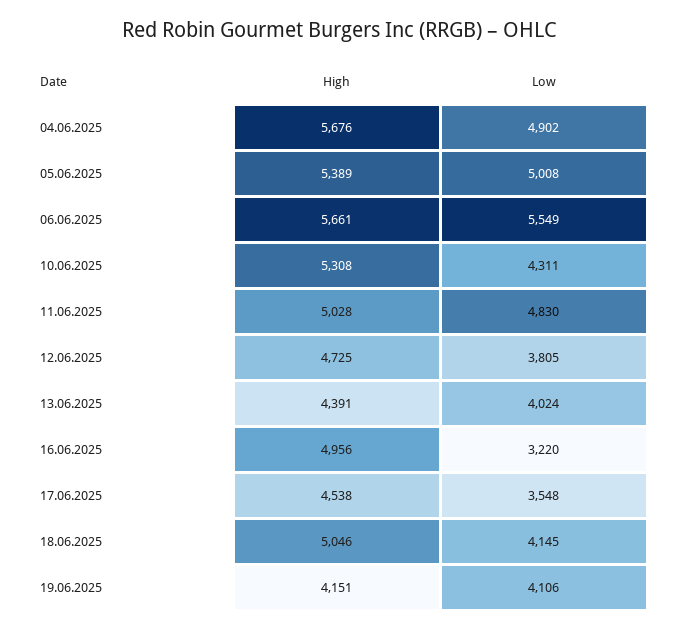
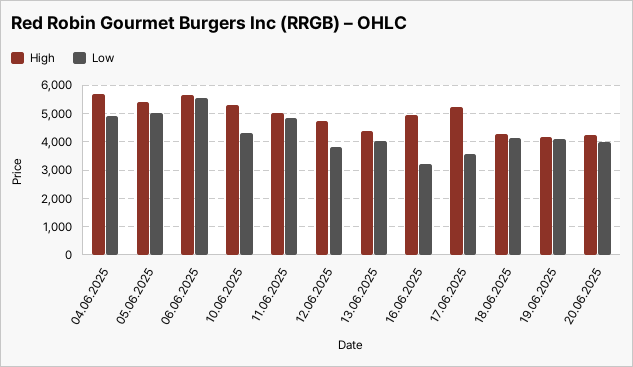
High, 17.06.2025: 4538 -> 5250
High, 18.06.2025: 5046 -> 4250
High, 20.06.2025: none -> 4250
Low, 20.06.2025: none -> 4000

